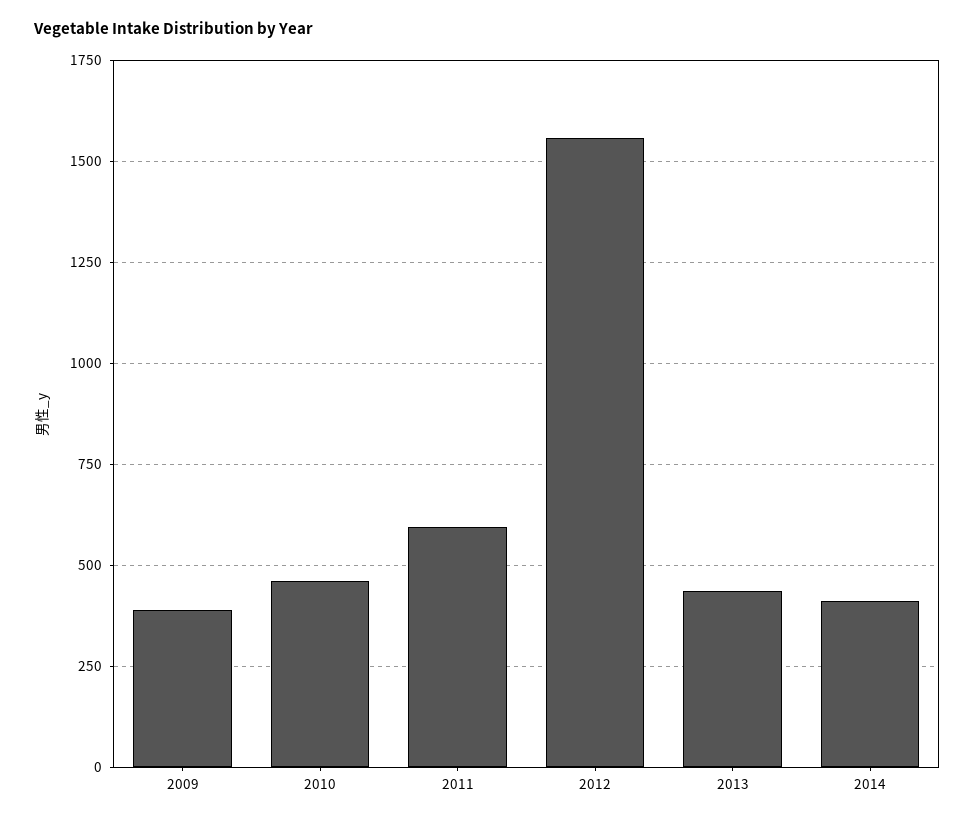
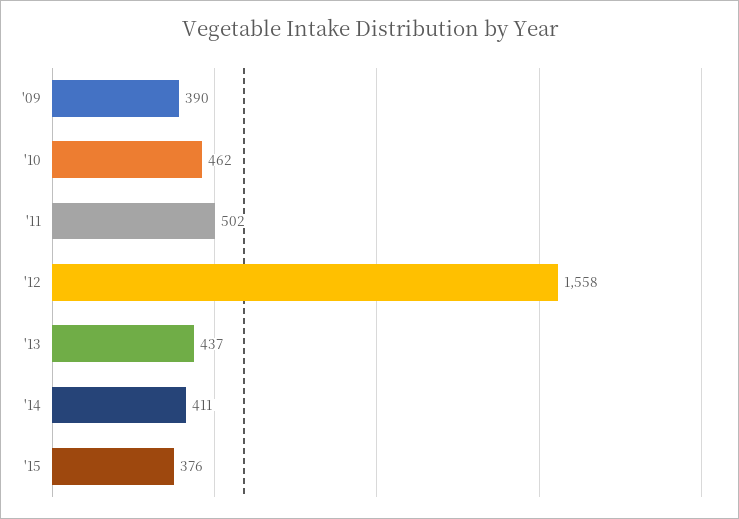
2011: 600 -> 502
'15: none -> 376

